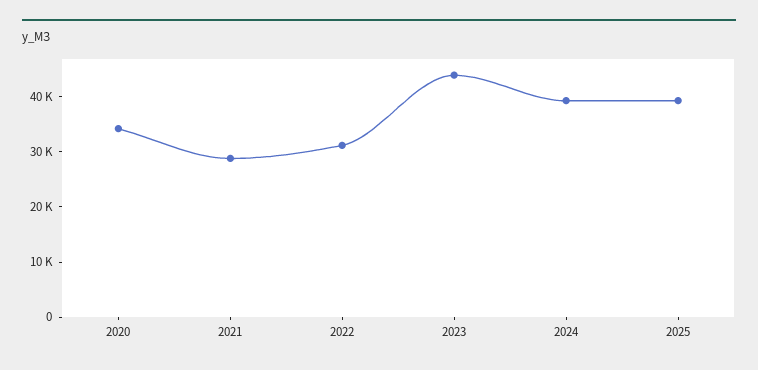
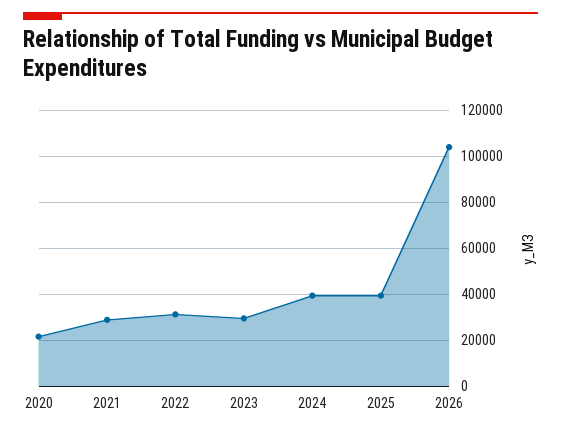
2020: 34000 -> 20000
2023: 44000 -> 30000
2026: none -> 105000

